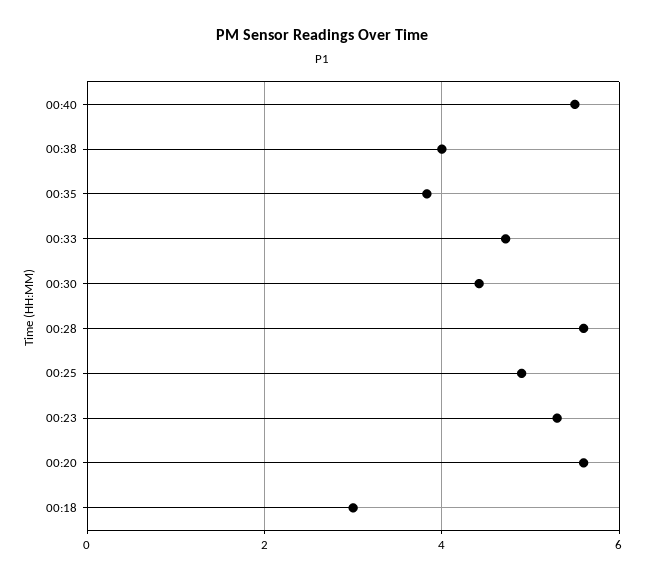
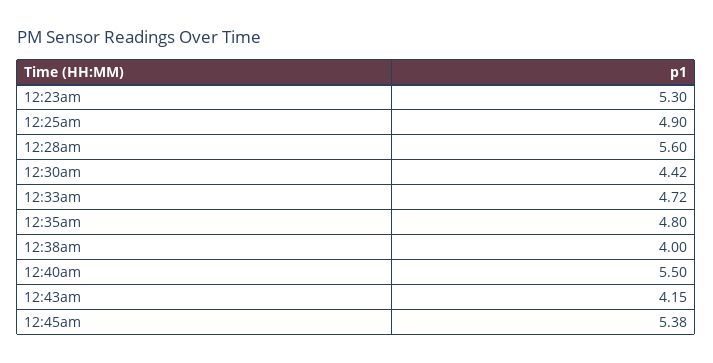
00:35: 3.8 -> 4.8
00:20: 5.6 -> none
00:18: 3 -> none
12:43am: none -> 4.15
12:45am: none -> 5.38

